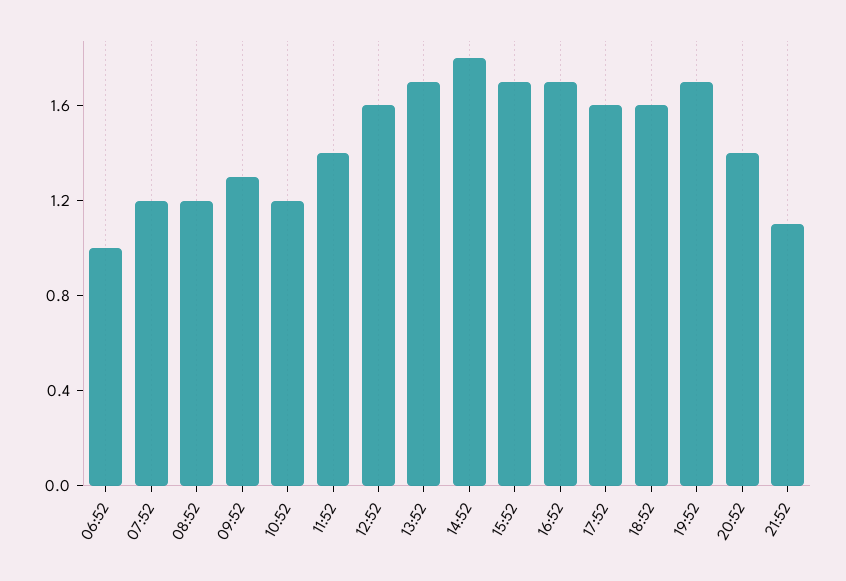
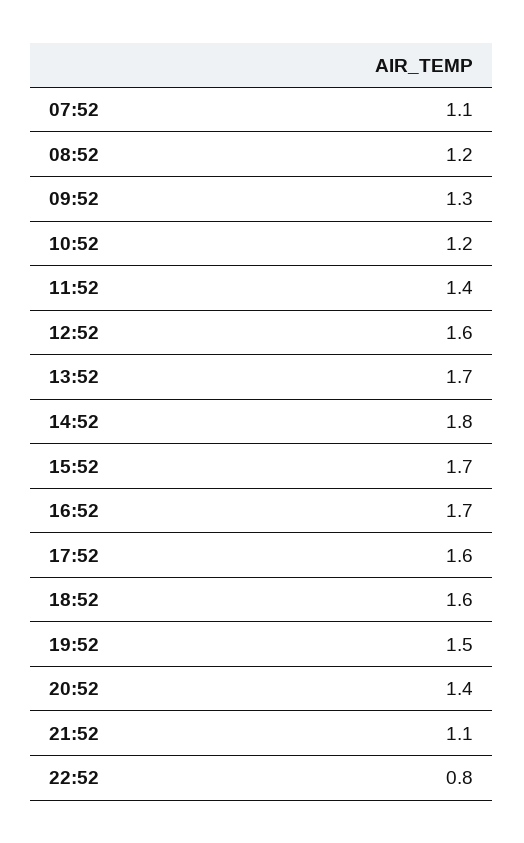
06:52: 1 -> none
07:52: 1.2 -> 1.1
19:52: 1.7 -> 1.5
22:52: none -> 0.8

